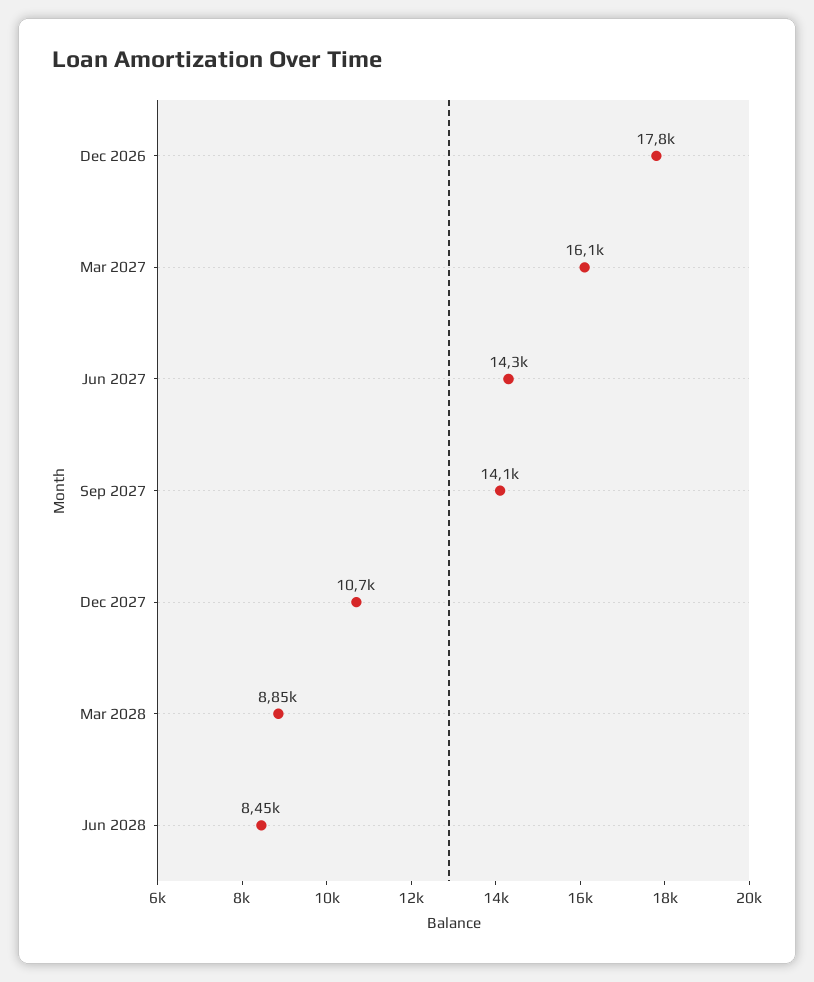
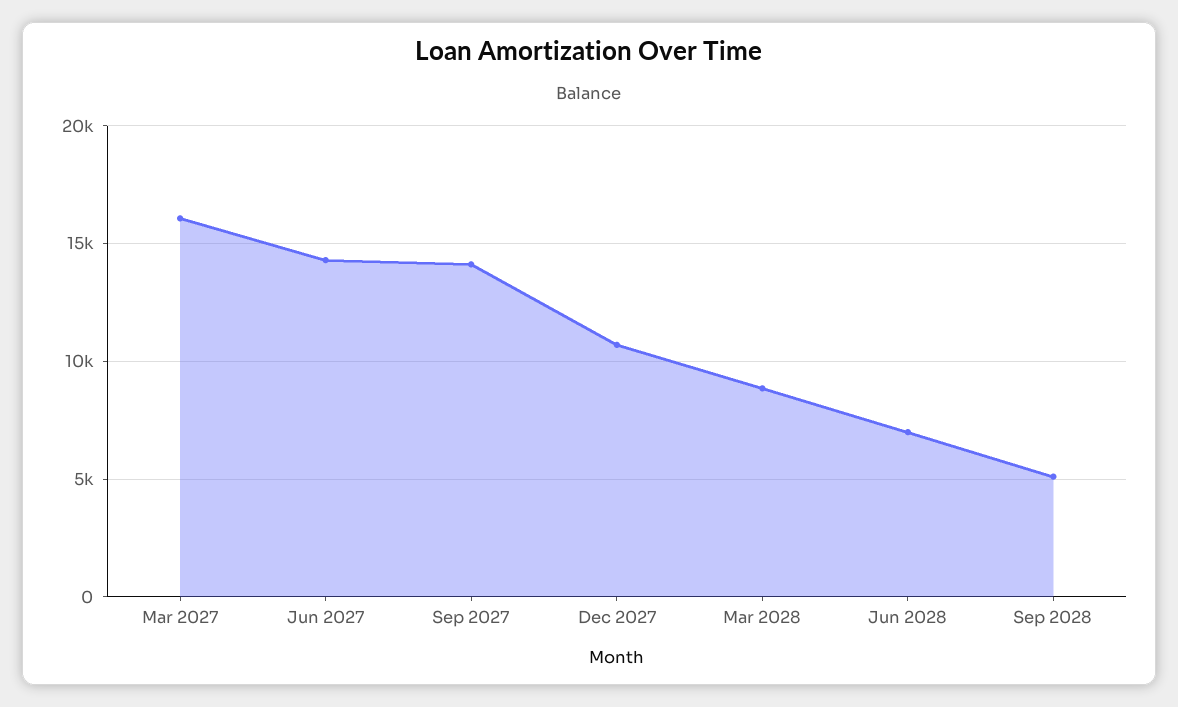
Dec 2026: 17800 -> none
Jun 2028: 8450 -> 7000
Sep 2028: none -> 5000

